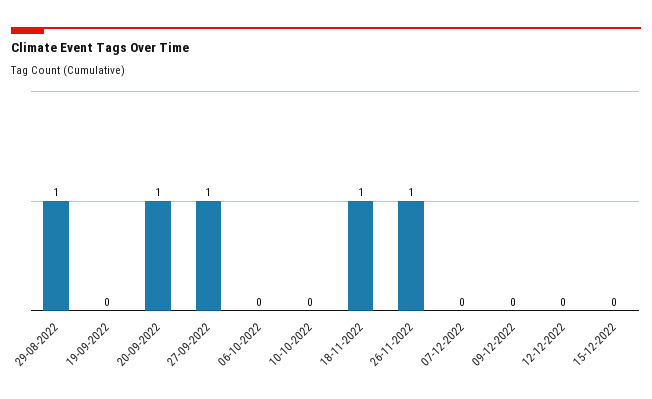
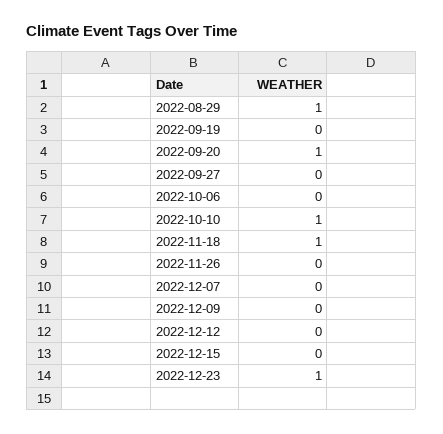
27-09-2022: 1 -> 0
10-10-2022: 0 -> 1
26-11-2022: 1 -> 0
2022-12-23: none -> 1

